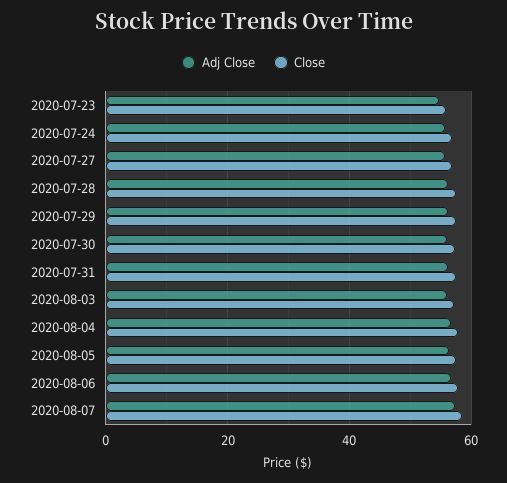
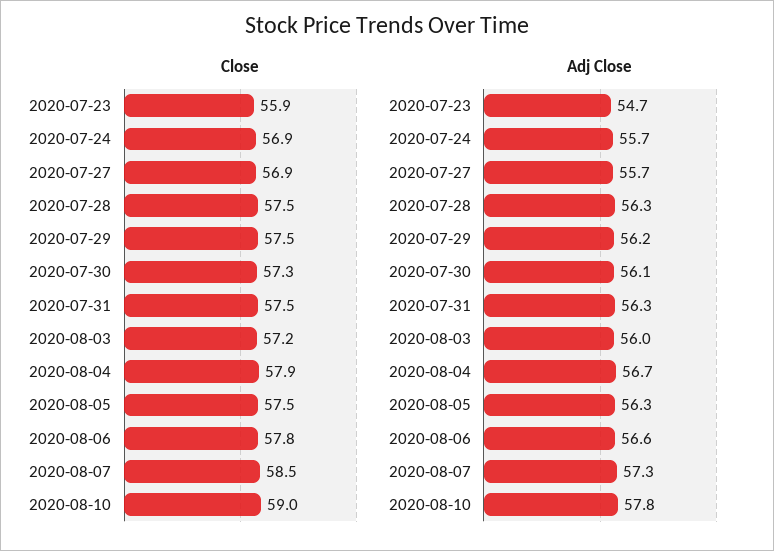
Close, 2020-08-10: none -> 59
Adj Close, 2020-08-10: none -> 57.8

